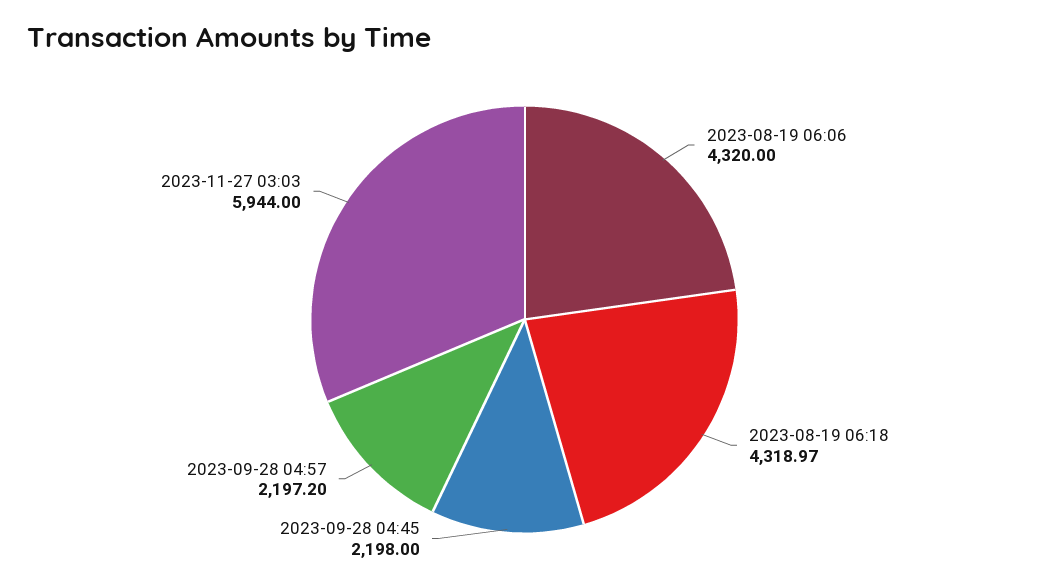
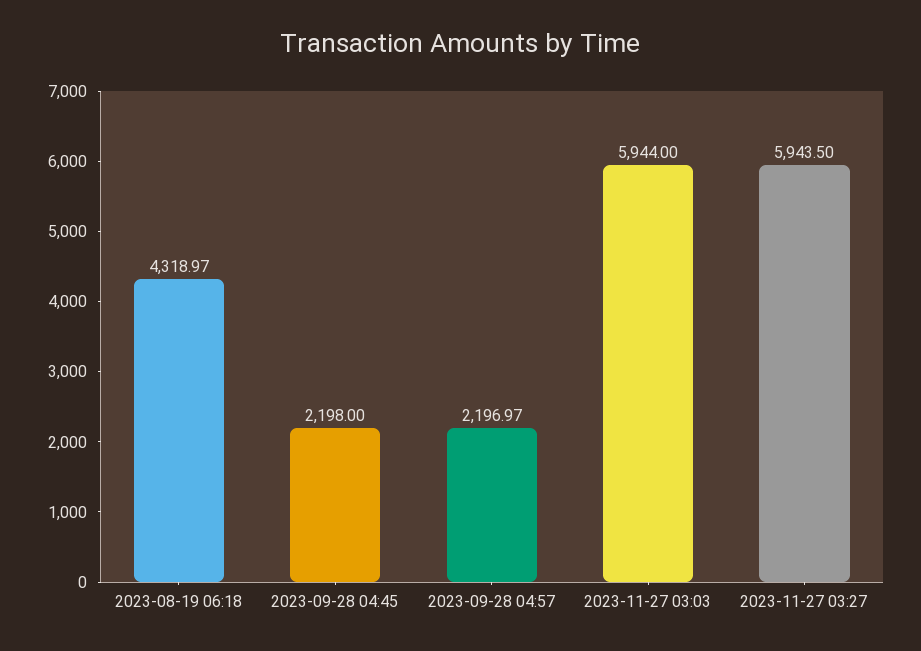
2023-08-19 06:06: 4320 -> none
2023-09-28 04:57: 2197.2 -> 2196.97
2023-11-27 03:27: none -> 5943.5

